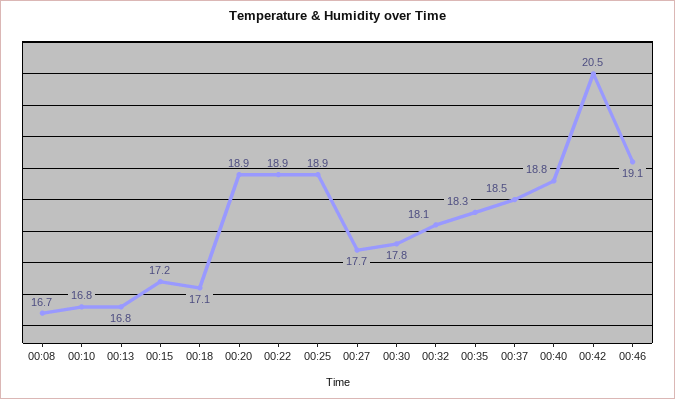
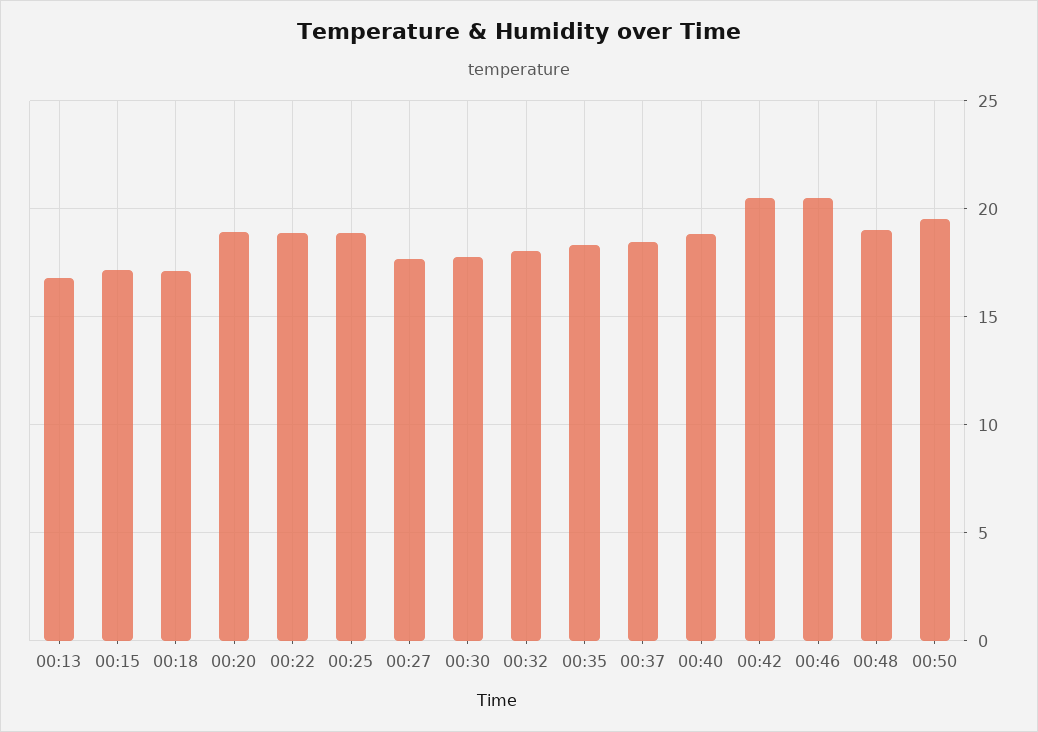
00:08: 16.7 -> none
00:10: 16.8 -> none
00:46: 19.1 -> 20.5
00:48: none -> 19
00:50: none -> 19.5

